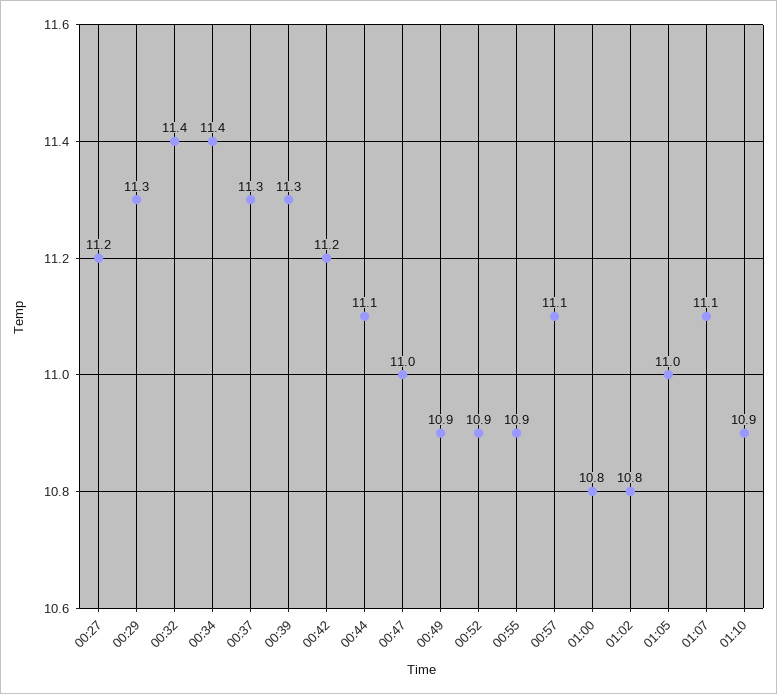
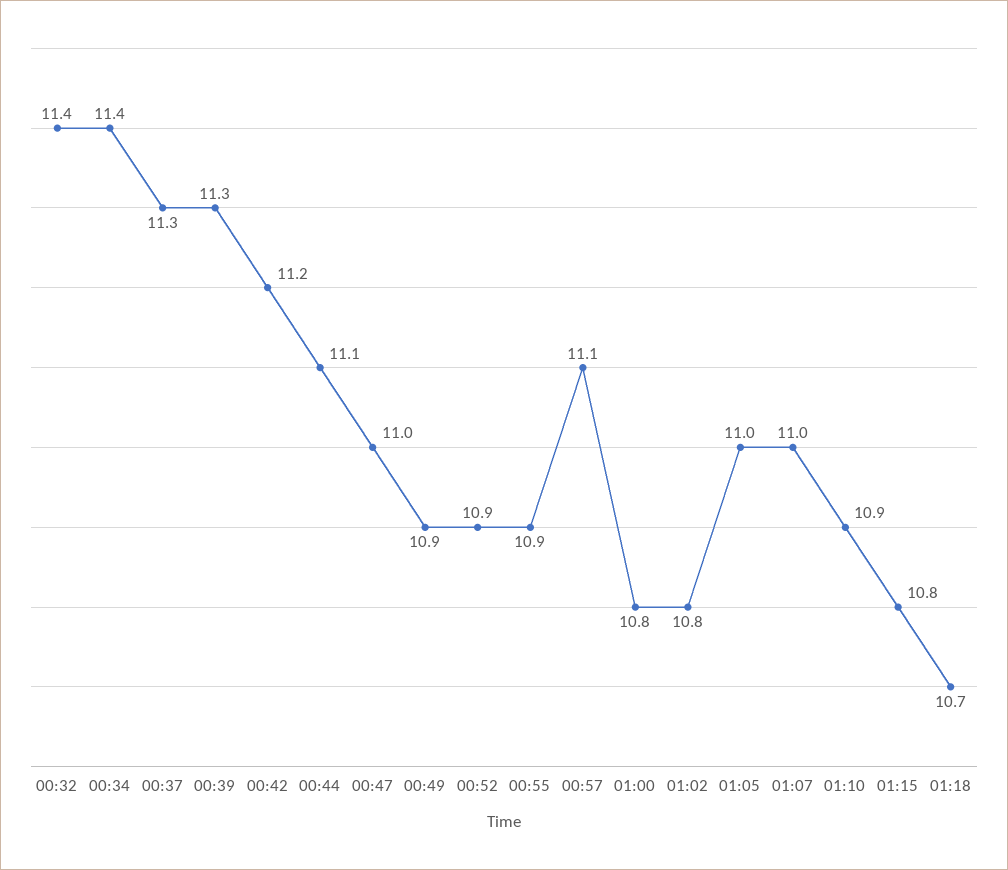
00:27: 11.2 -> none
00:29: 11.3 -> none
01:07: 11.1 -> 11
01:15: none -> 10.8
01:18: none -> 10.7

